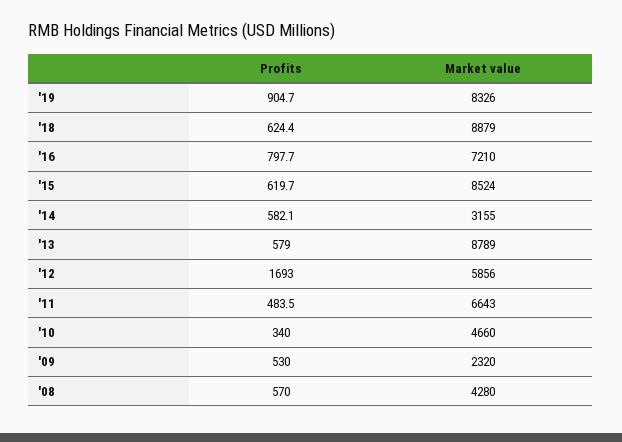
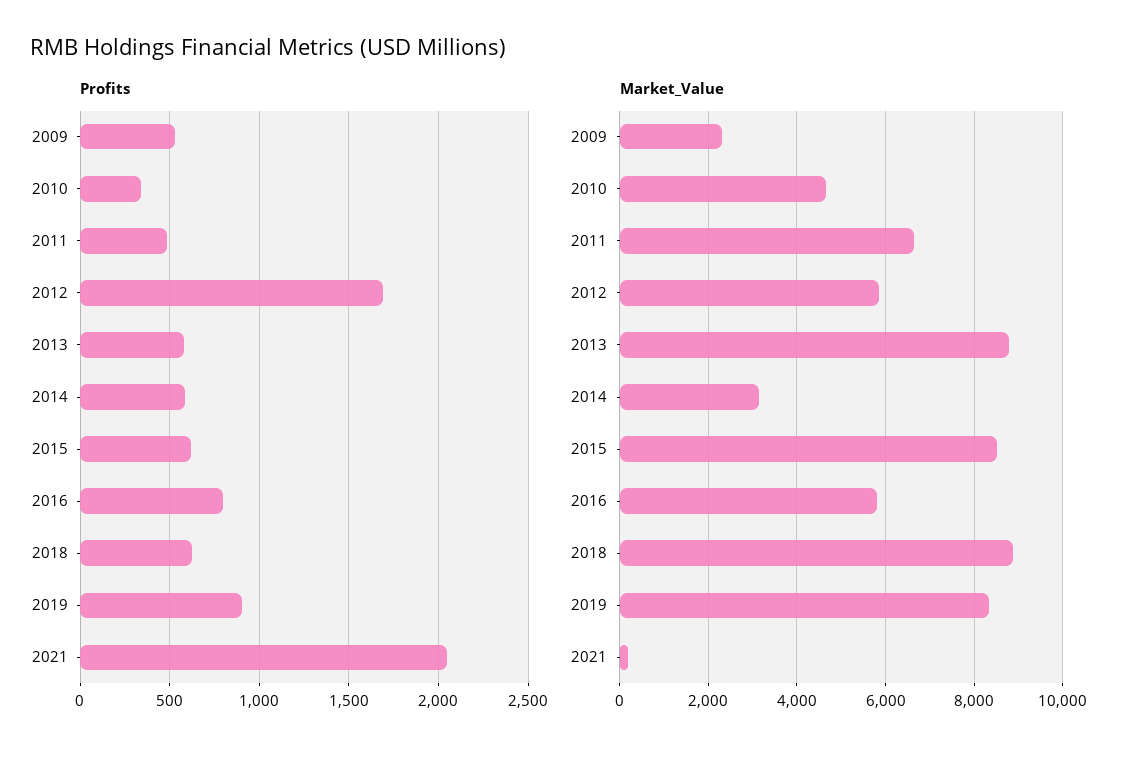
Market value, '16: 7210 -> 5800
Profits, '08: 570 -> none
Market value, '08: 4280 -> none
Profits, 2021: none -> 2050
Market value, 2021: none -> 200

